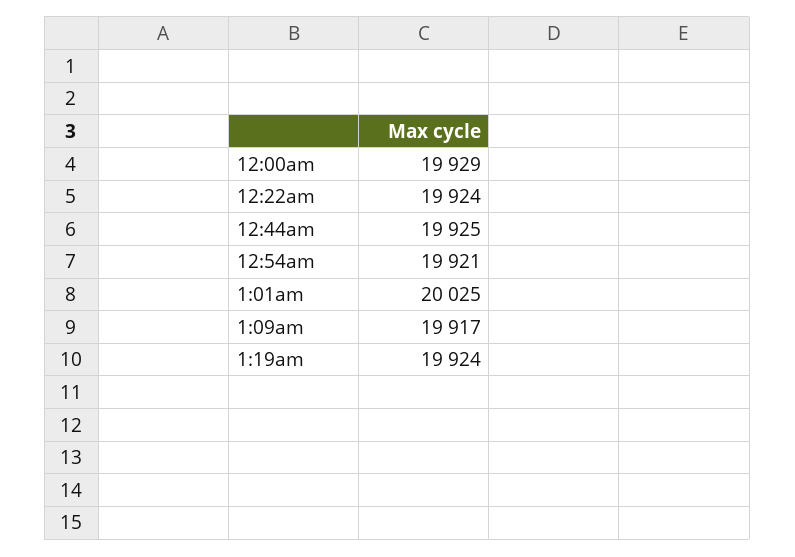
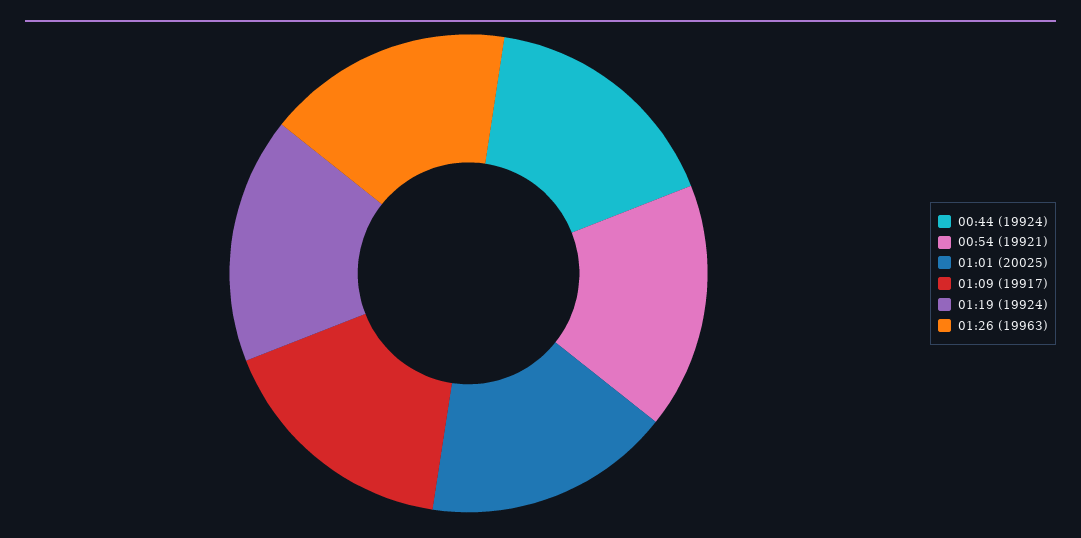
12:00am: 19929 -> none
12:22am: 19924 -> none
12:44am: 19925 -> 19924
01:26: none -> 19963

